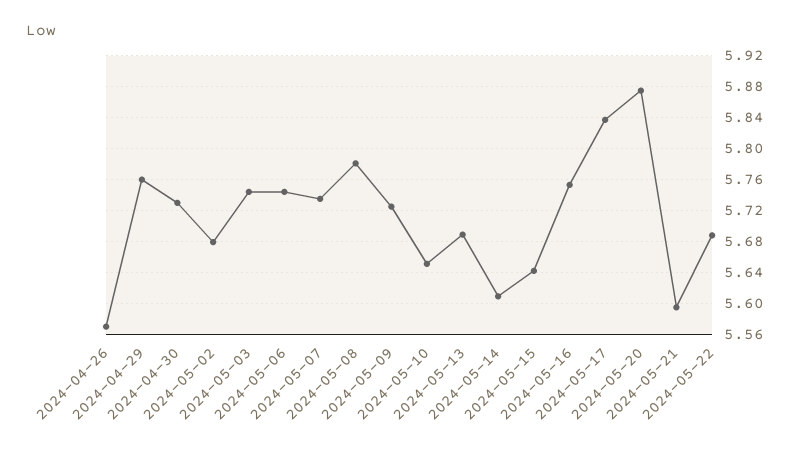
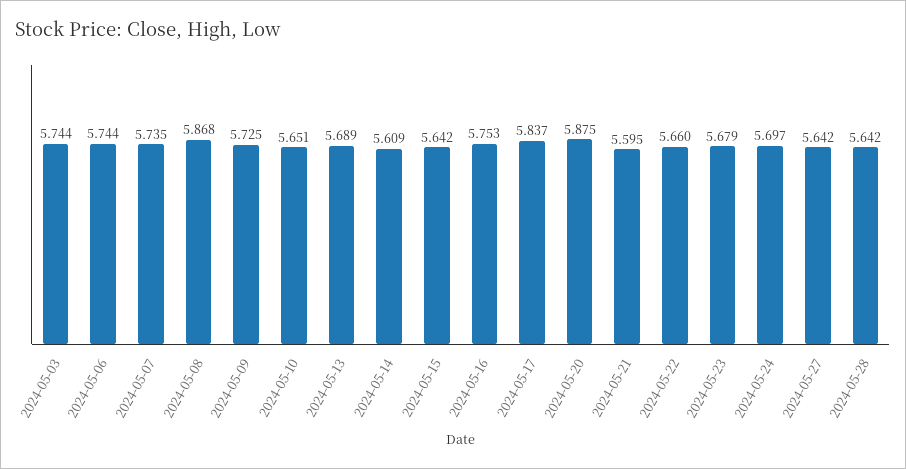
2024-04-26: 5.57 -> none
2024-04-29: 5.76 -> none
2024-04-30: 5.73 -> none
2024-05-02: 5.68 -> none
2024-05-08: 5.78 -> 5.868
2024-05-22: 5.69 -> 5.66
2024-05-23: none -> 5.679
2024-05-24: none -> 5.697
2024-05-27: none -> 5.642
2024-05-28: none -> 5.642

